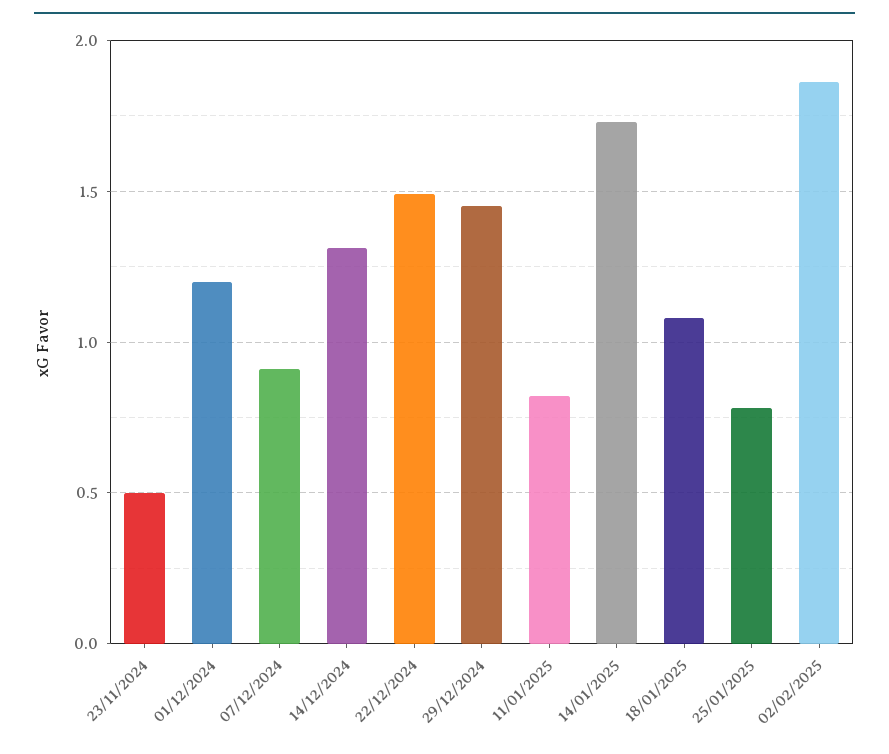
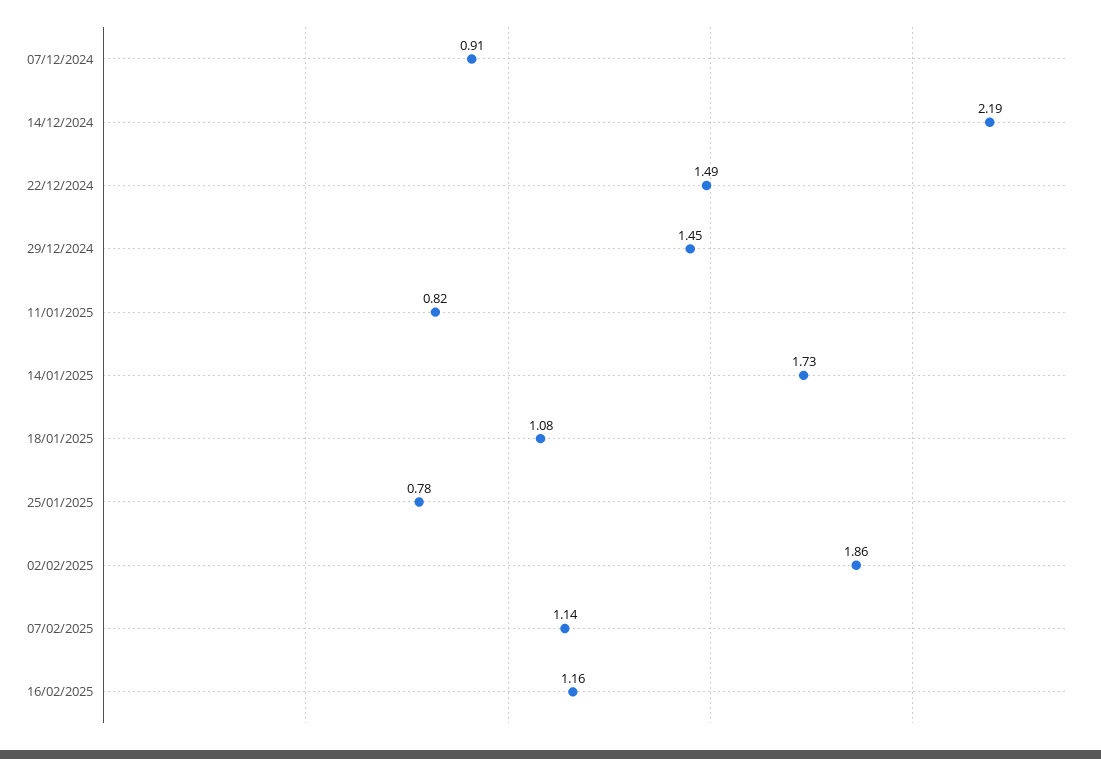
23/11/2024: 0.5 -> none
01/12/2024: 1.2 -> none
14/12/2024: 1.3 -> 2.19
07/02/2025: none -> 1.14
16/02/2025: none -> 1.16

